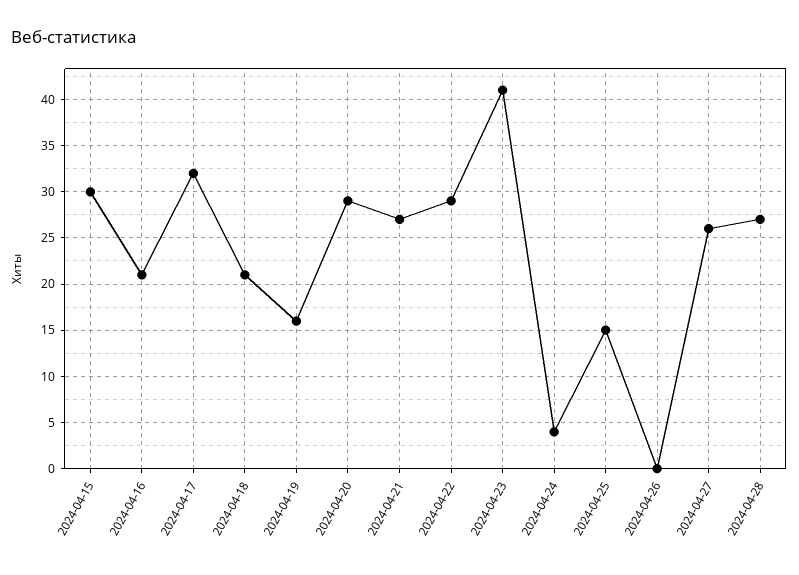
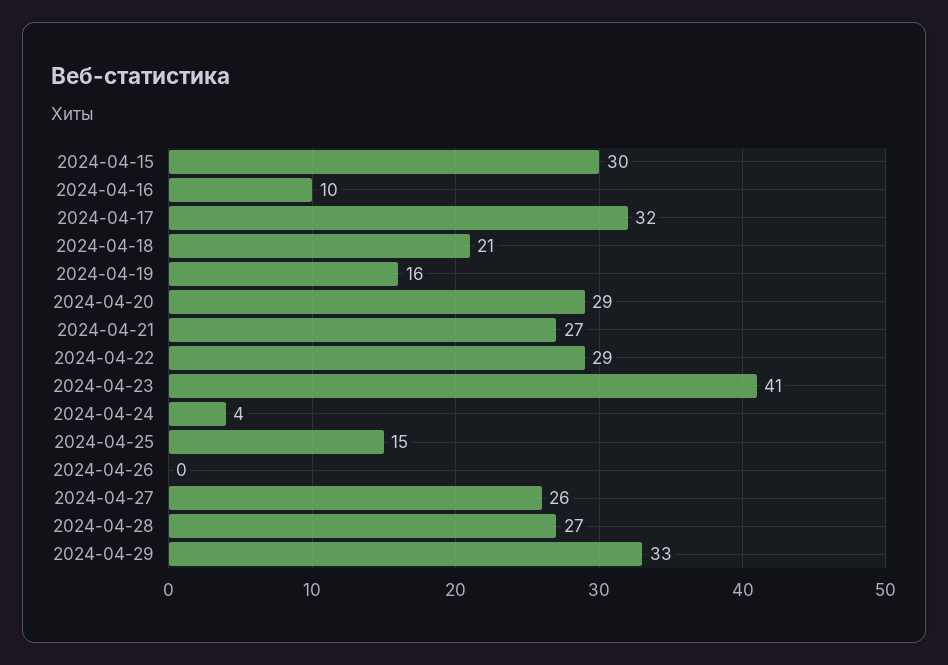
2024-04-16: 21 -> 10
2024-04-29: none -> 33

